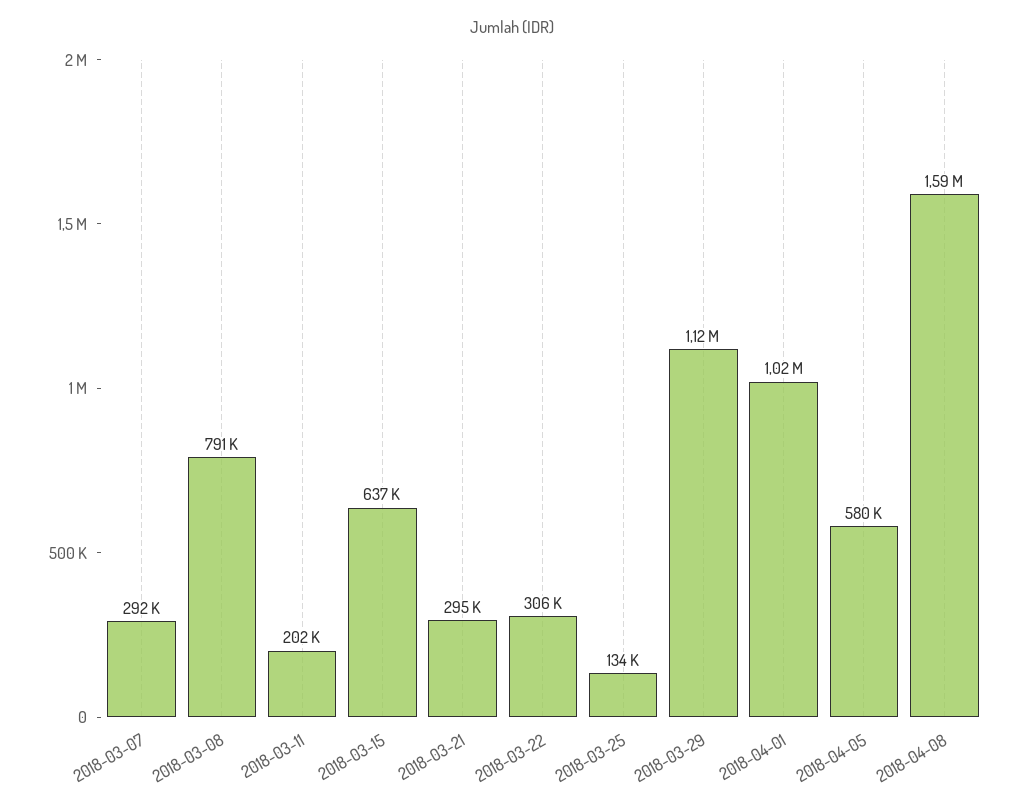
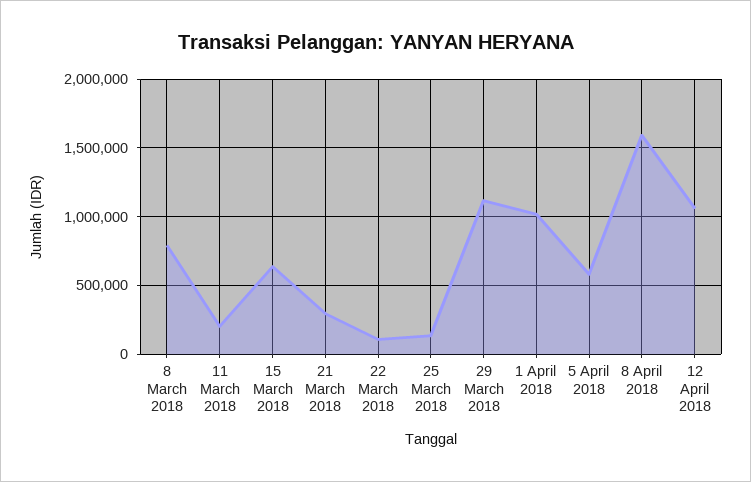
2018-03-07: 292000 -> none
2018-03-22: 306000 -> 100000
12 April 2018: none -> 1050000

